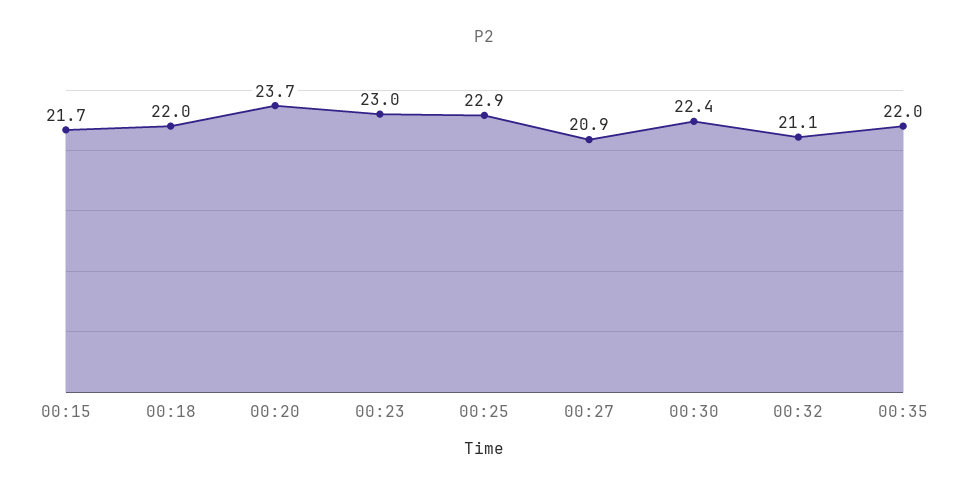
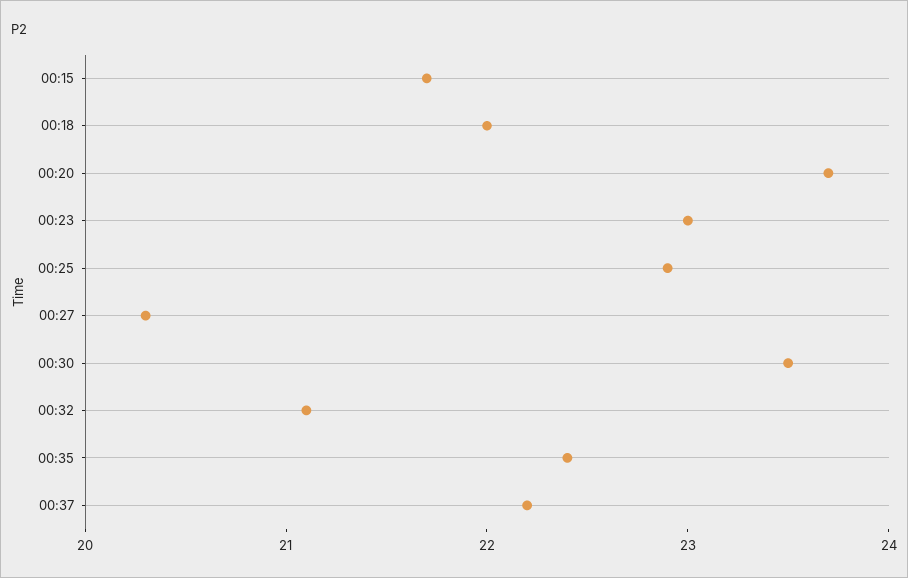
00:27: 20.9 -> 20.3
00:30: 22.4 -> 23.5
00:35: 22 -> 22.4
00:37: none -> 22.2

